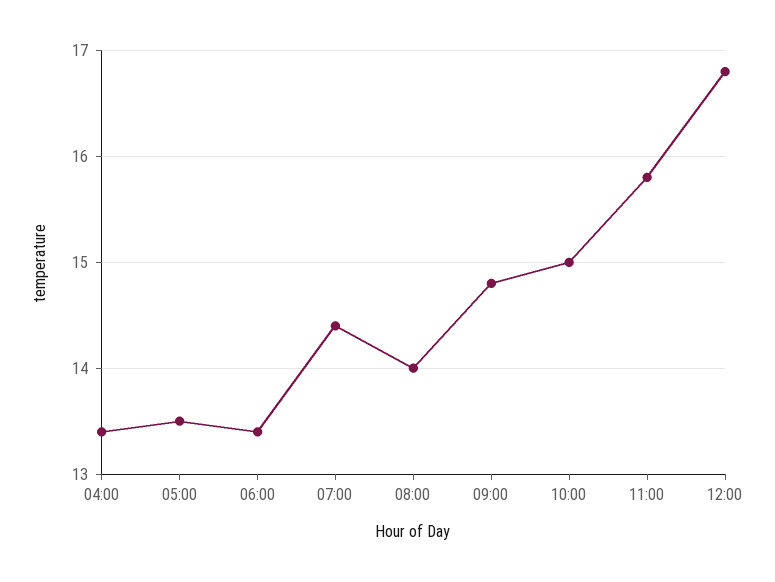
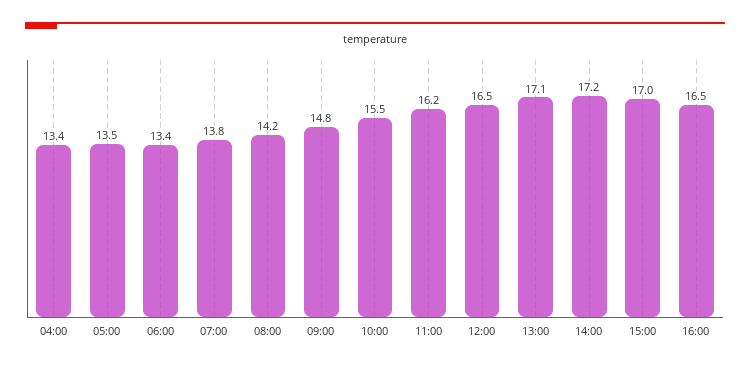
07:00: 14.4 -> 13.8
08:00: 14 -> 14.2
10:00: 15 -> 15.5
11:00: 15.8 -> 16.2
12:00: 16.8 -> 16.5
13:00: none -> 17.1
14:00: none -> 17.2
15:00: none -> 17
16:00: none -> 16.5

